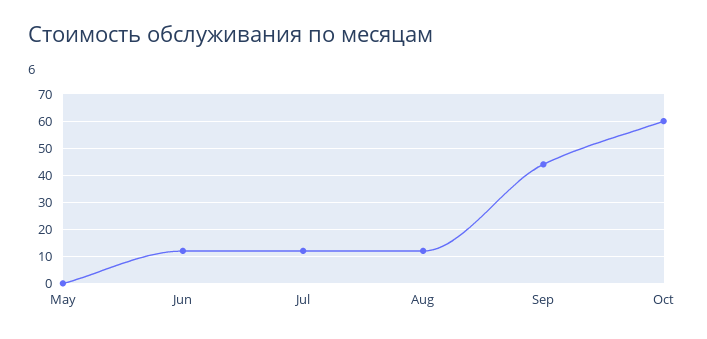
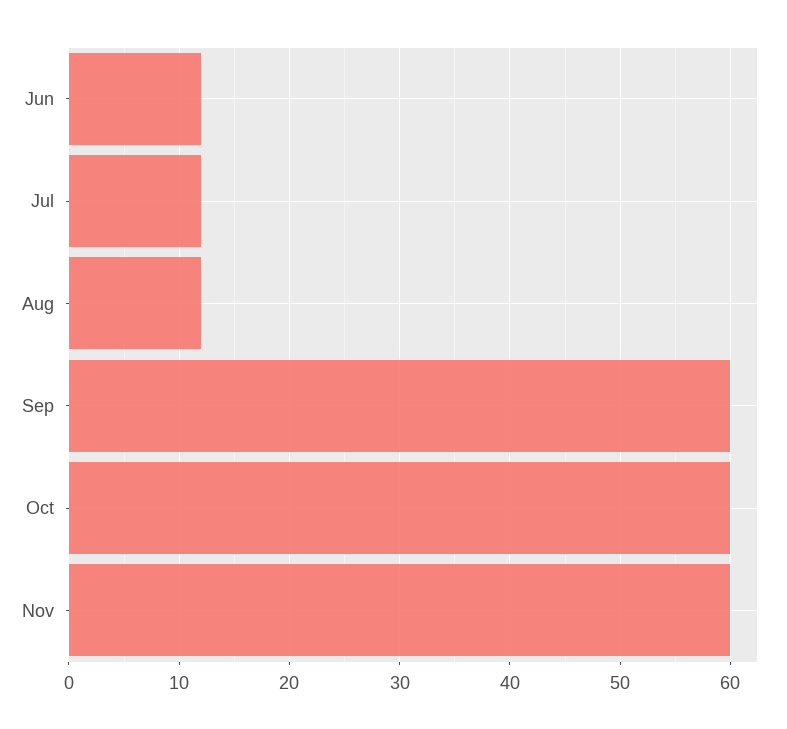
May: 0 -> none
Sep: 45 -> 60
Nov: none -> 60

